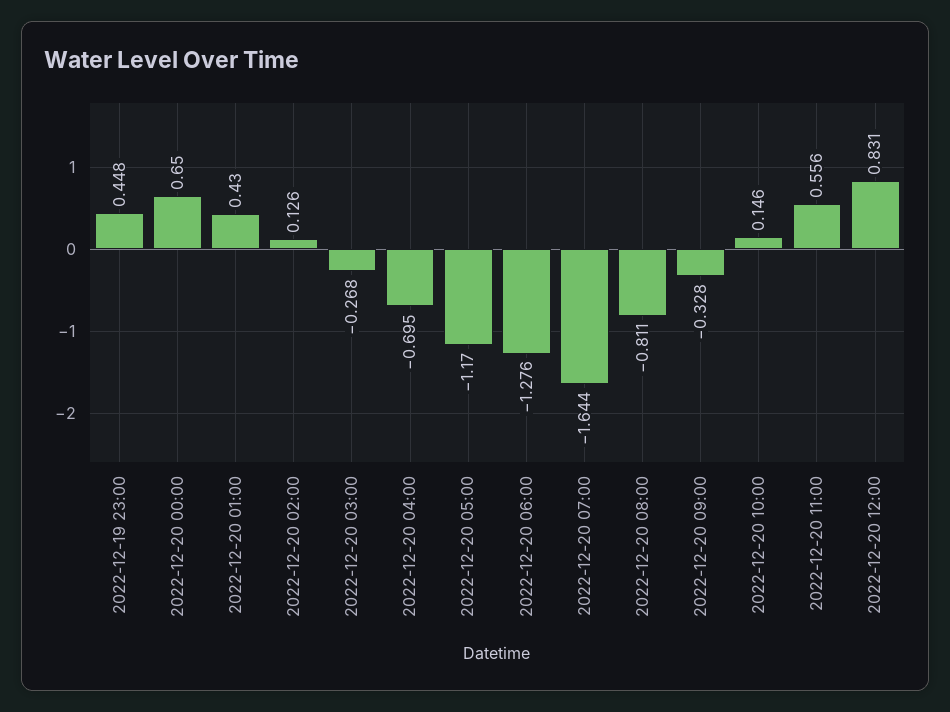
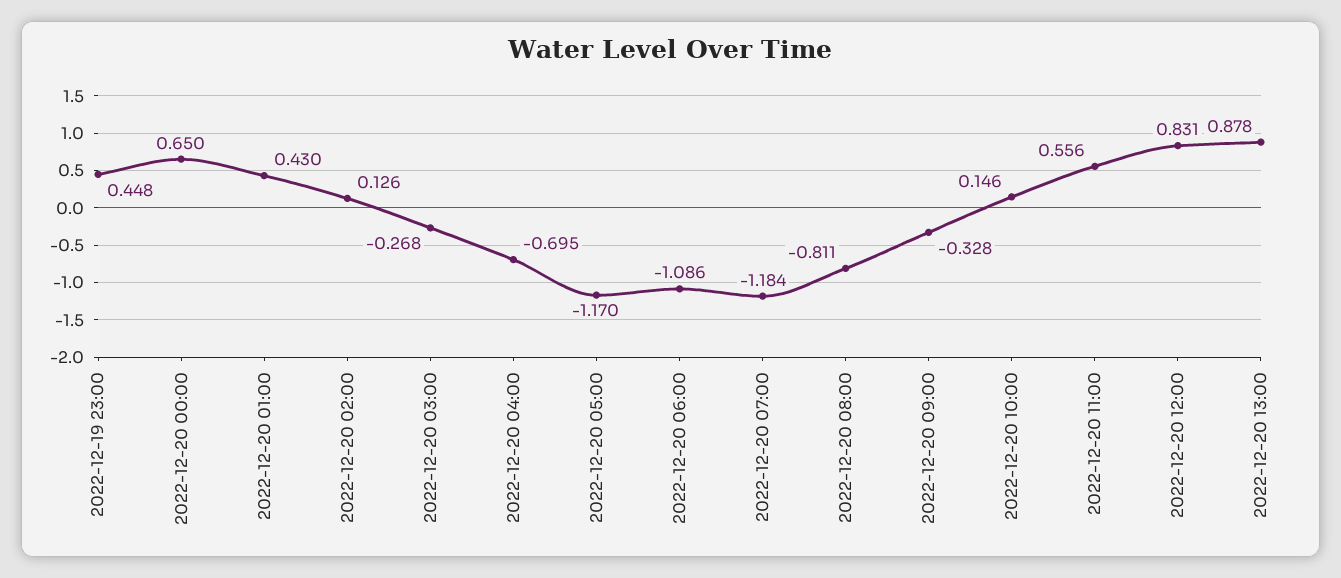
2022-12-20 06:00: -1.276 -> -1.086
2022-12-20 07:00: -1.644 -> -1.184
2022-12-20 13:00: none -> 0.878

